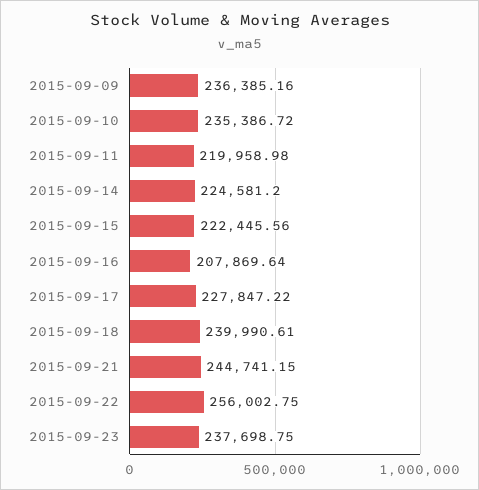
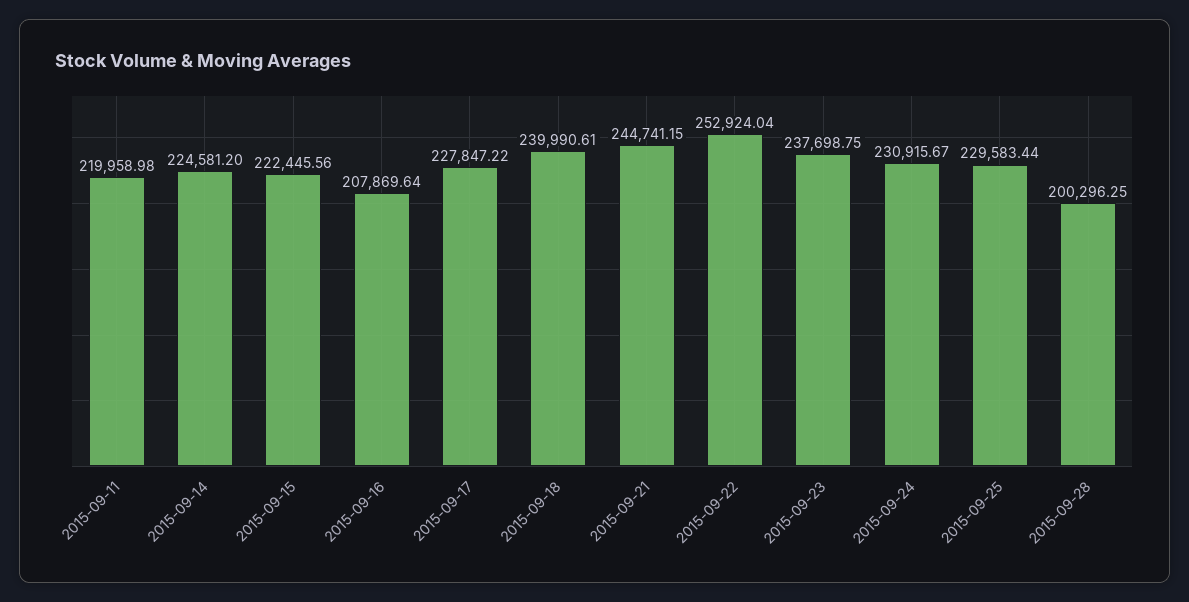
2015-09-09: 236385.16 -> none
2015-09-10: 235386.72 -> none
2015-09-22: 256002.75 -> 252924.04
2015-09-24: none -> 230915.67
2015-09-25: none -> 229583.44
2015-09-28: none -> 200296.25

